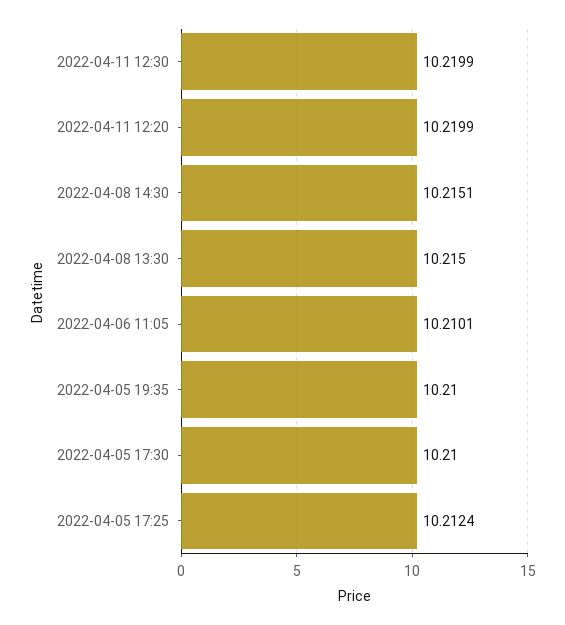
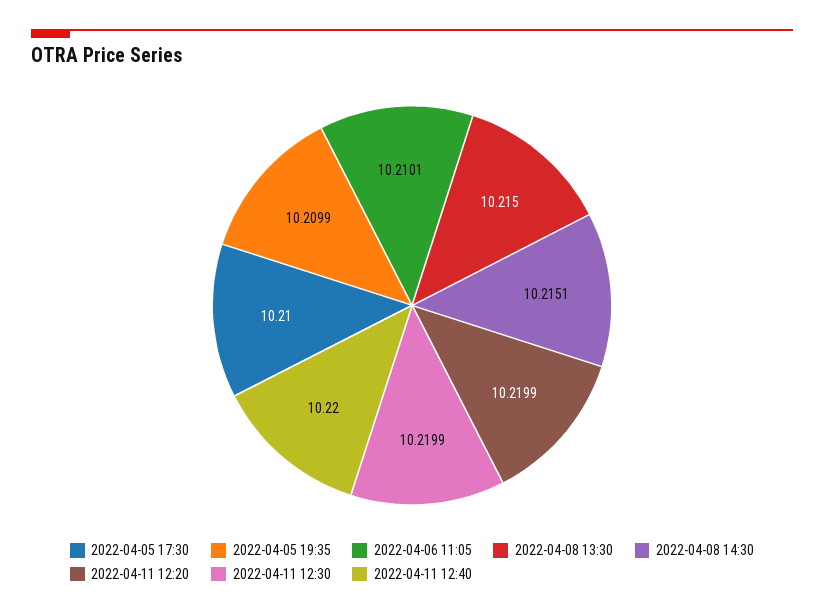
2022-04-05 19:35: 10.21 -> 10.2099
2022-04-05 17:25: 10.2124 -> none
2022-04-11 12:40: none -> 10.22

